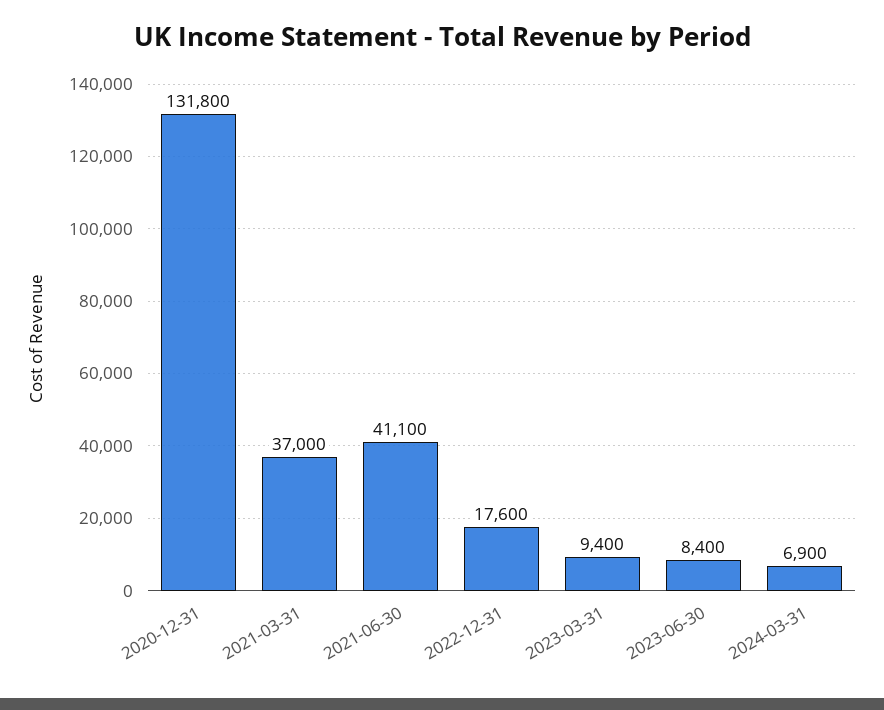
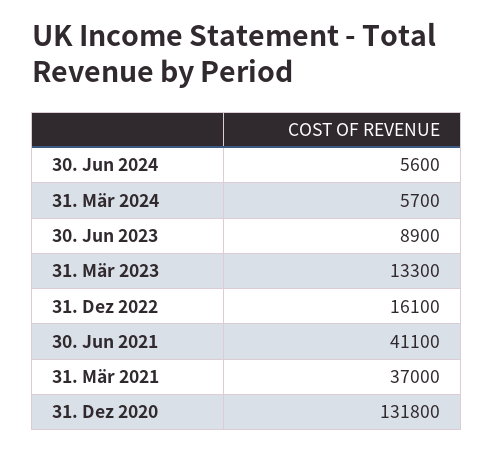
2022-12-31: 17600 -> 16100
2023-03-31: 9400 -> 13300
2023-06-30: 8400 -> 8900
2024-03-31: 6900 -> 5700
30. Jun 2024: none -> 5600

